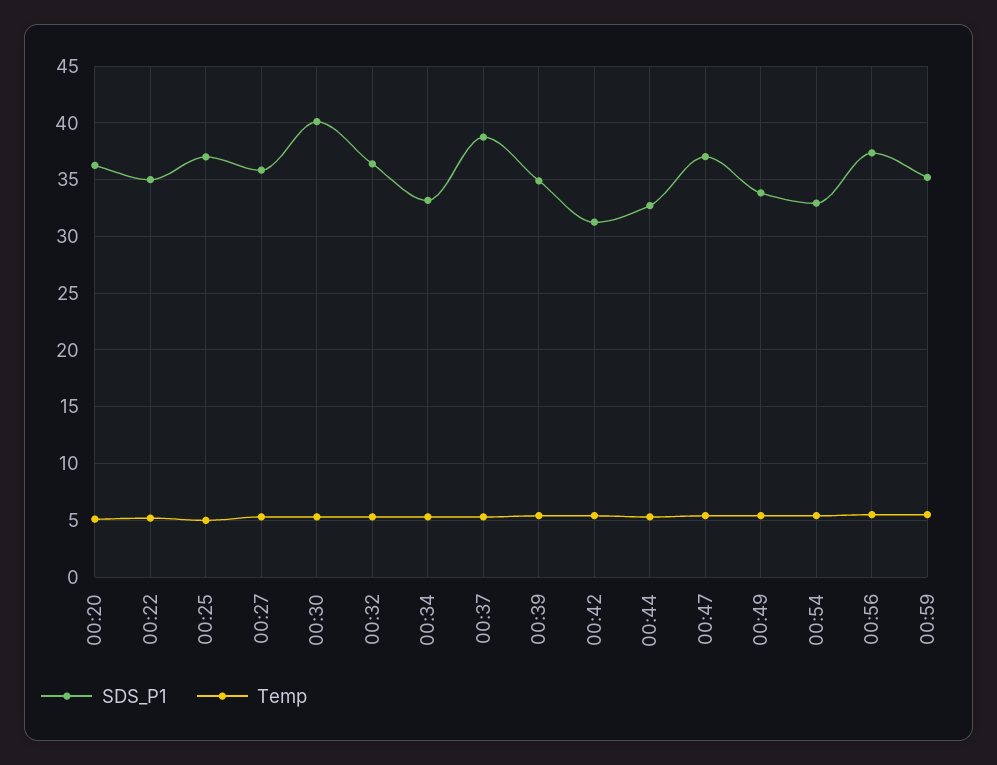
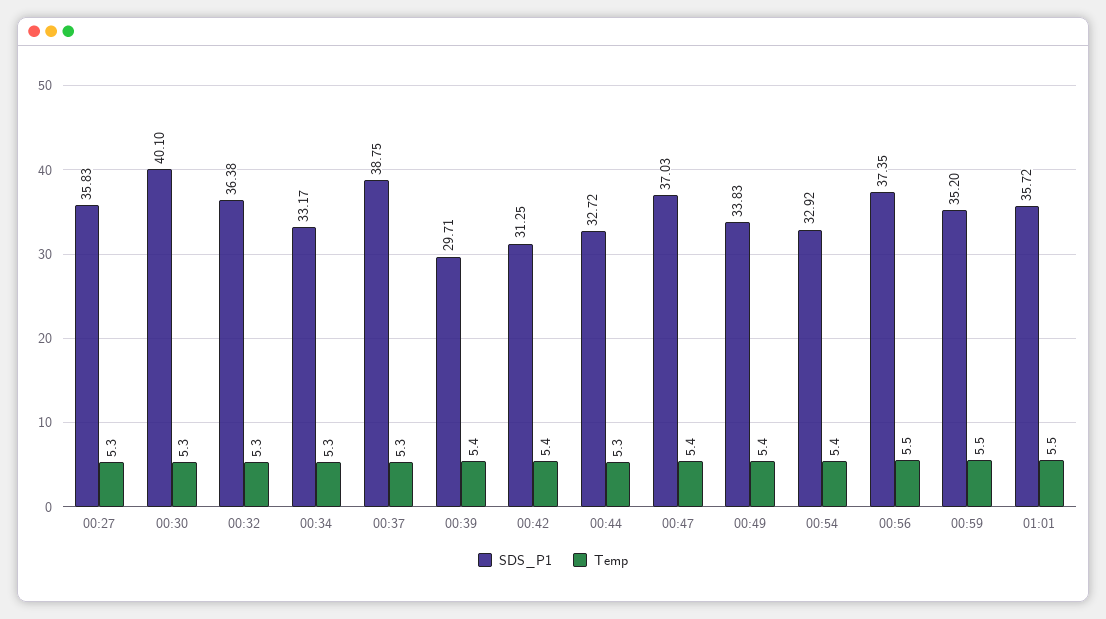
SDS_P1, 00:20: 36 -> none
Temp, 00:20: 5 -> none
SDS_P1, 00:22: 35 -> none
Temp, 00:22: 5 -> none
SDS_P1, 00:25: 37 -> none
Temp, 00:25: 5 -> none
SDS_P1, 00:39: 35 -> 29.71
SDS_P1, 01:01: none -> 35.72
Temp, 01:01: none -> 5.5

